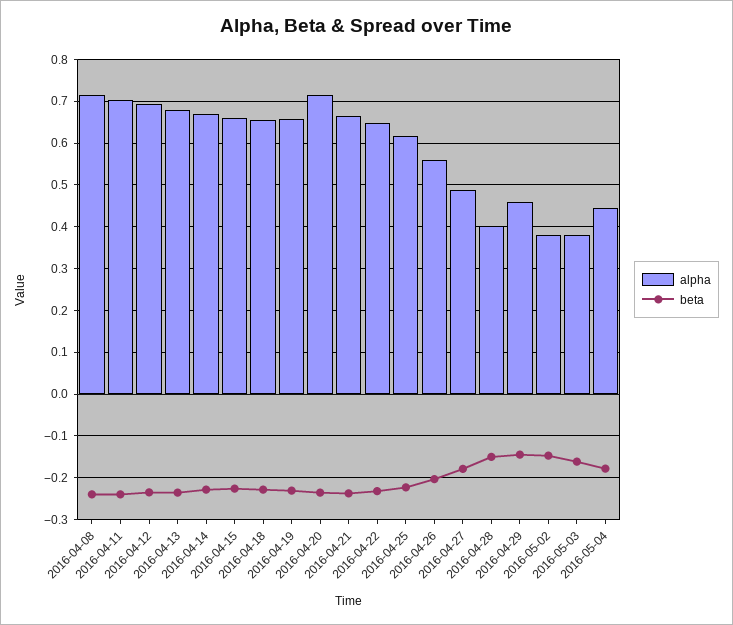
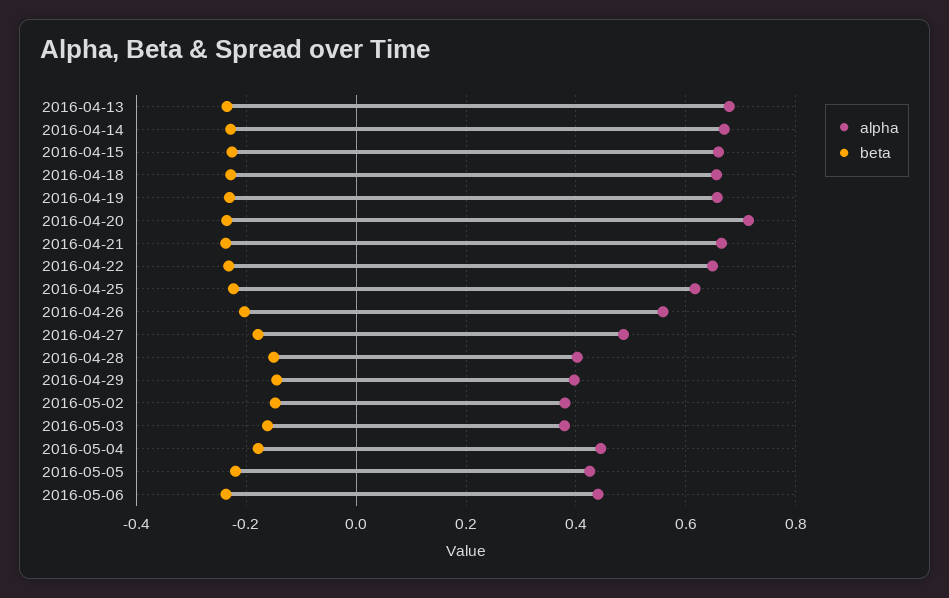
alpha, 2016-04-08: 0.72 -> none
beta, 2016-04-08: -0.24 -> none
alpha, 2016-04-11: 0.7 -> none
beta, 2016-04-11: -0.24 -> none
alpha, 2016-04-12: 0.7 -> none
beta, 2016-04-12: -0.24 -> none
alpha, 2016-04-29: 0.46 -> 0.4
alpha, 2016-05-05: none -> 0.42
beta, 2016-05-05: none -> -0.22
alpha, 2016-05-06: none -> 0.44
beta, 2016-05-06: none -> -0.24

